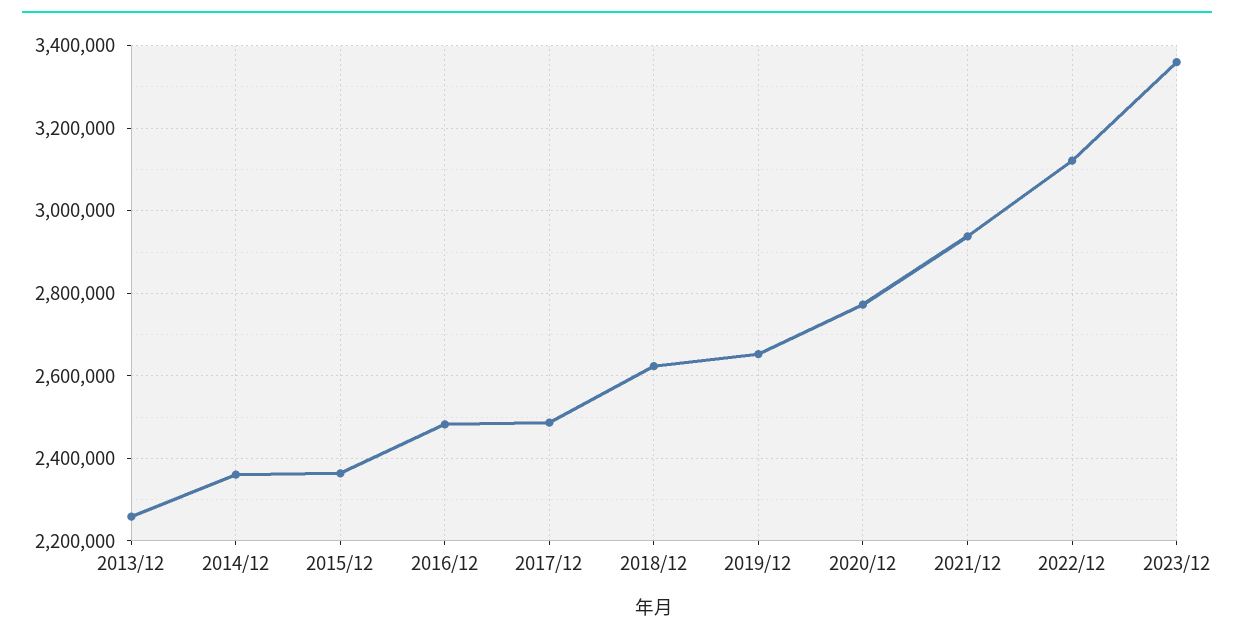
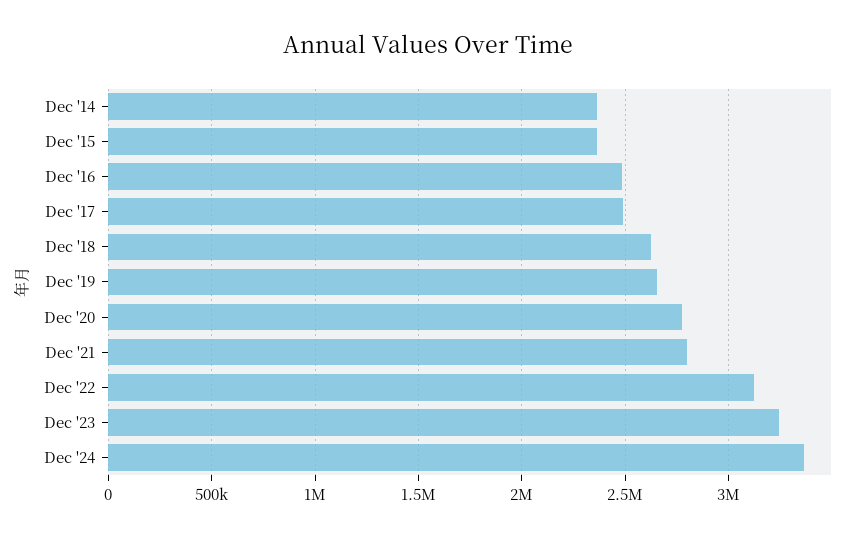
2013/12: 2260000 -> none
2021/12: 2940000 -> 2800000
2023/12: 3360000 -> 3250000
Dec '24: none -> 3350000

